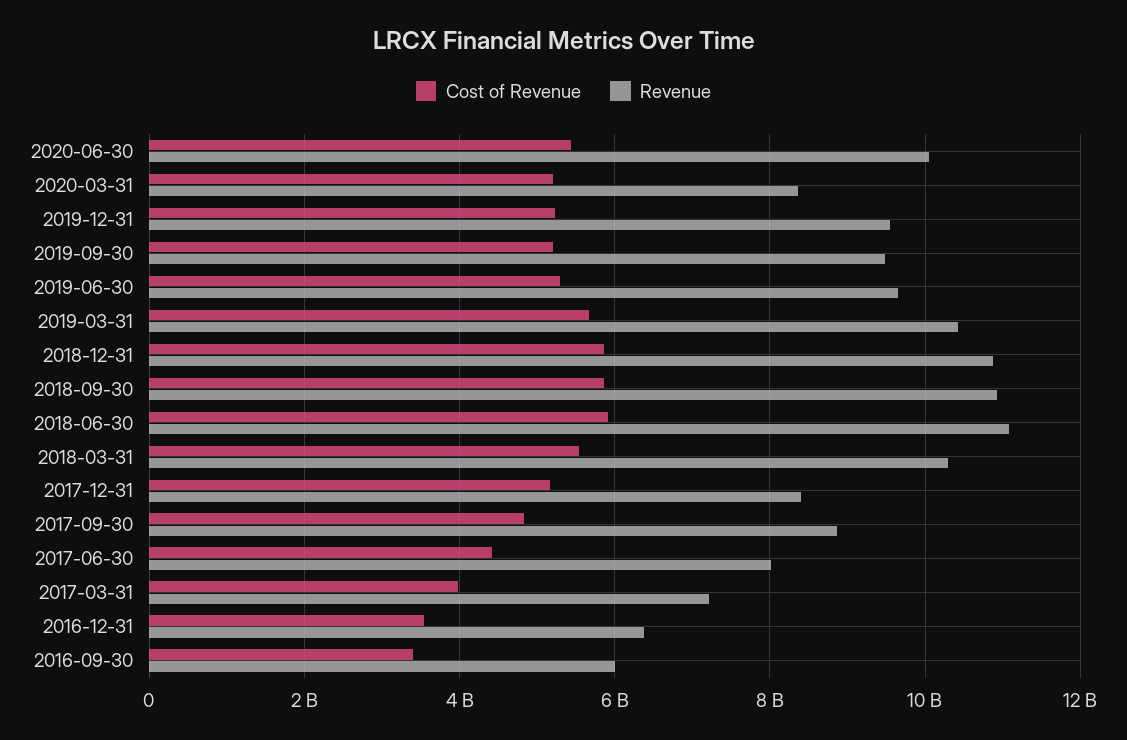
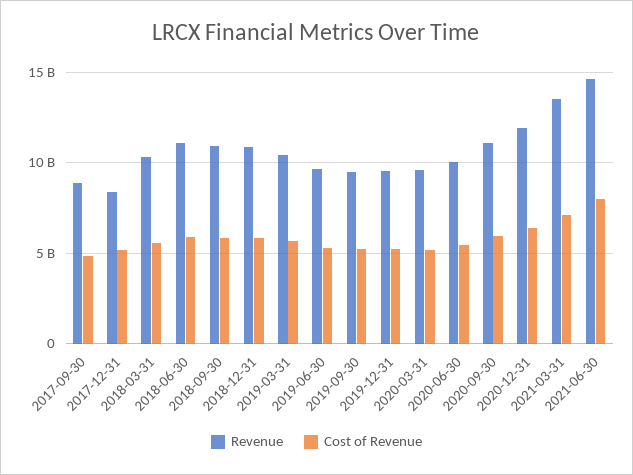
Revenue, 2020-03-31: 8400000000 -> 9500000000
Cost of Revenue, 2017-06-30: 4400000000 -> none
Revenue, 2017-06-30: 8000000000 -> none
Cost of Revenue, 2017-03-31: 4000000000 -> none
Revenue, 2017-03-31: 7200000000 -> none
Cost of Revenue, 2016-12-31: 3600000000 -> none
Revenue, 2016-12-31: 6400000000 -> none
Cost of Revenue, 2016-09-30: 3400000000 -> none
Revenue, 2016-09-30: 6000000000 -> none
Revenue, 2020-09-30: none -> 11000000000
Cost of Revenue, 2020-09-30: none -> 6000000000
Revenue, 2020-12-31: none -> 12000000000
Cost of Revenue, 2020-12-31: none -> 6500000000
Revenue, 2021-03-31: none -> 13500000000
Cost of Revenue, 2021-03-31: none -> 7000000000
Revenue, 2021-06-30: none -> 14500000000
Cost of Revenue, 2021-06-30: none -> 8000000000

